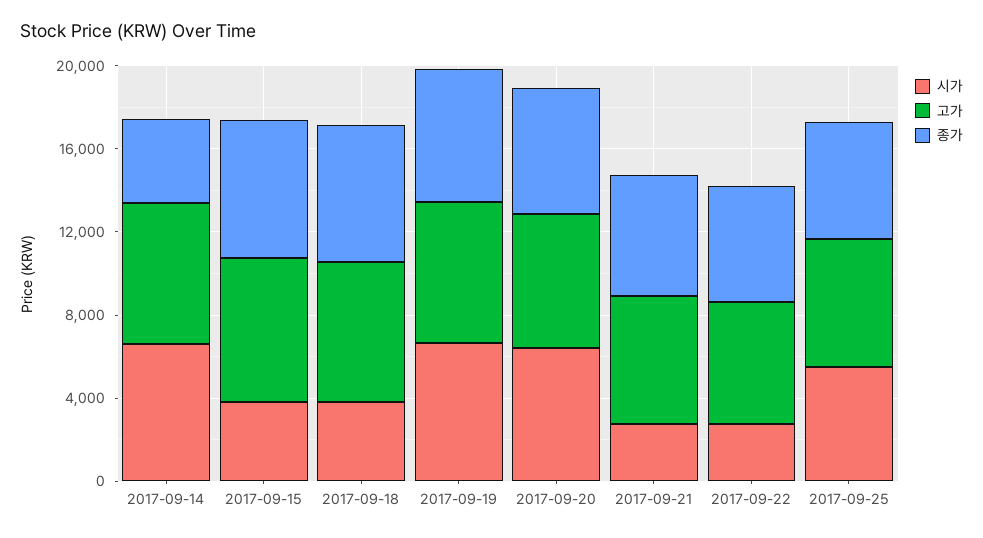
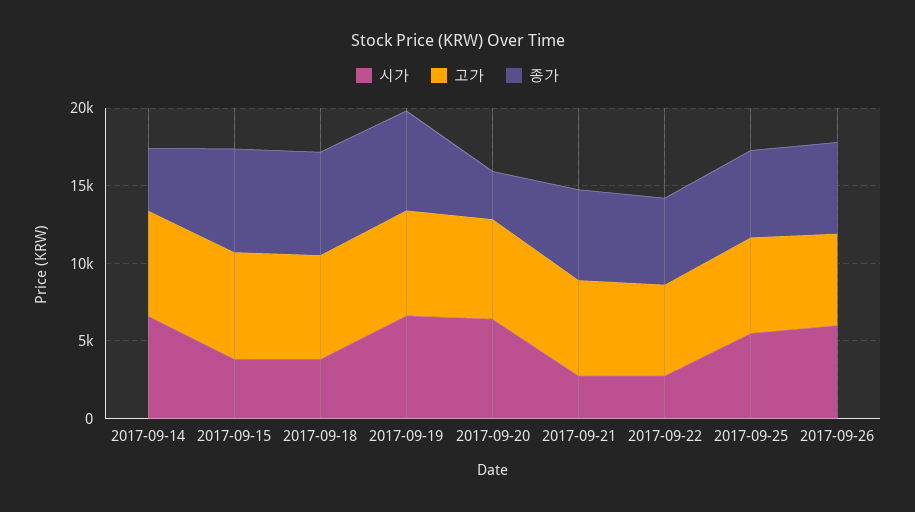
종가, 2017-09-20: 6000 -> 3000
시가, 2017-09-26: none -> 6000
고가, 2017-09-26: none -> 6000
종가, 2017-09-26: none -> 6000

